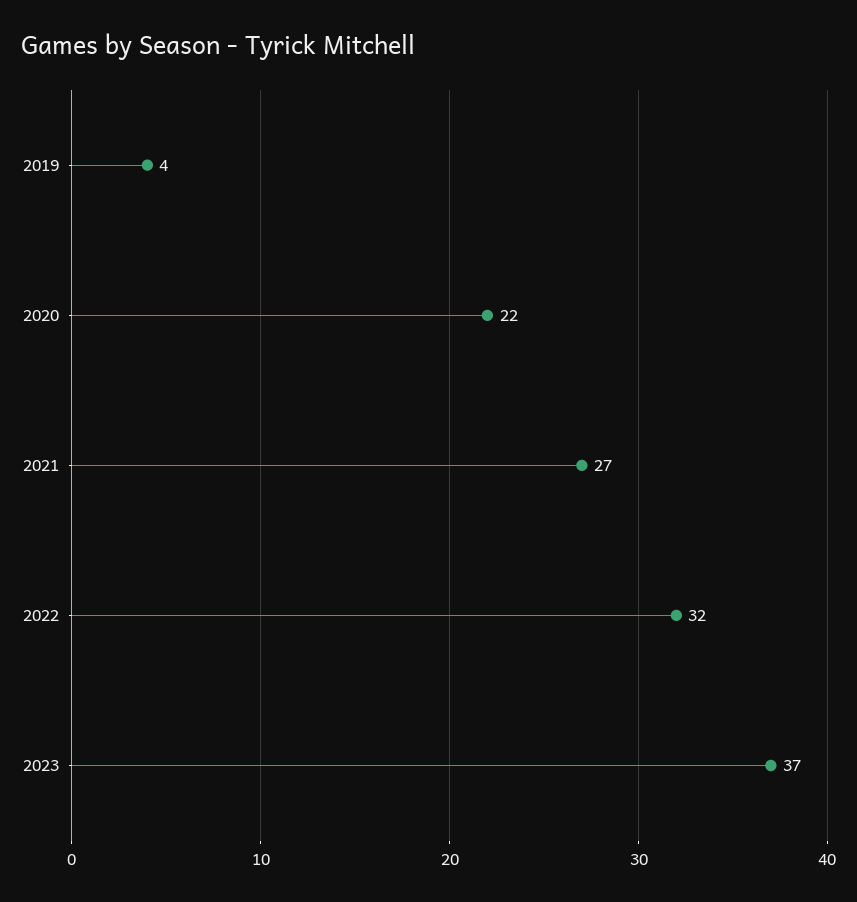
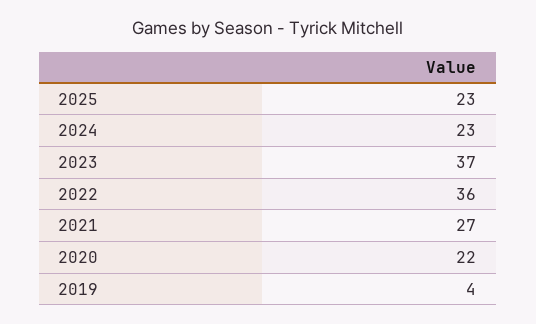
2022: 32 -> 36
2025: none -> 23
2024: none -> 23

